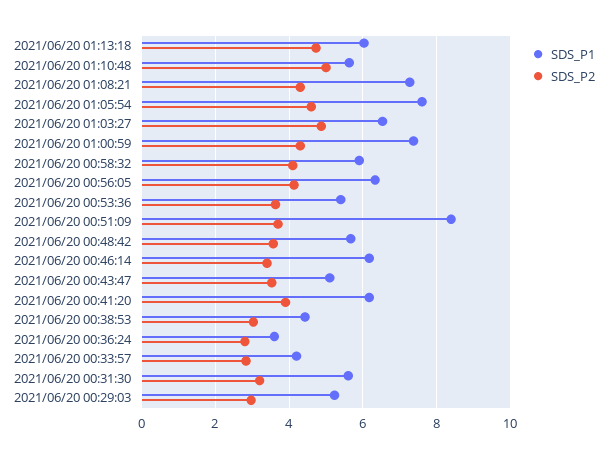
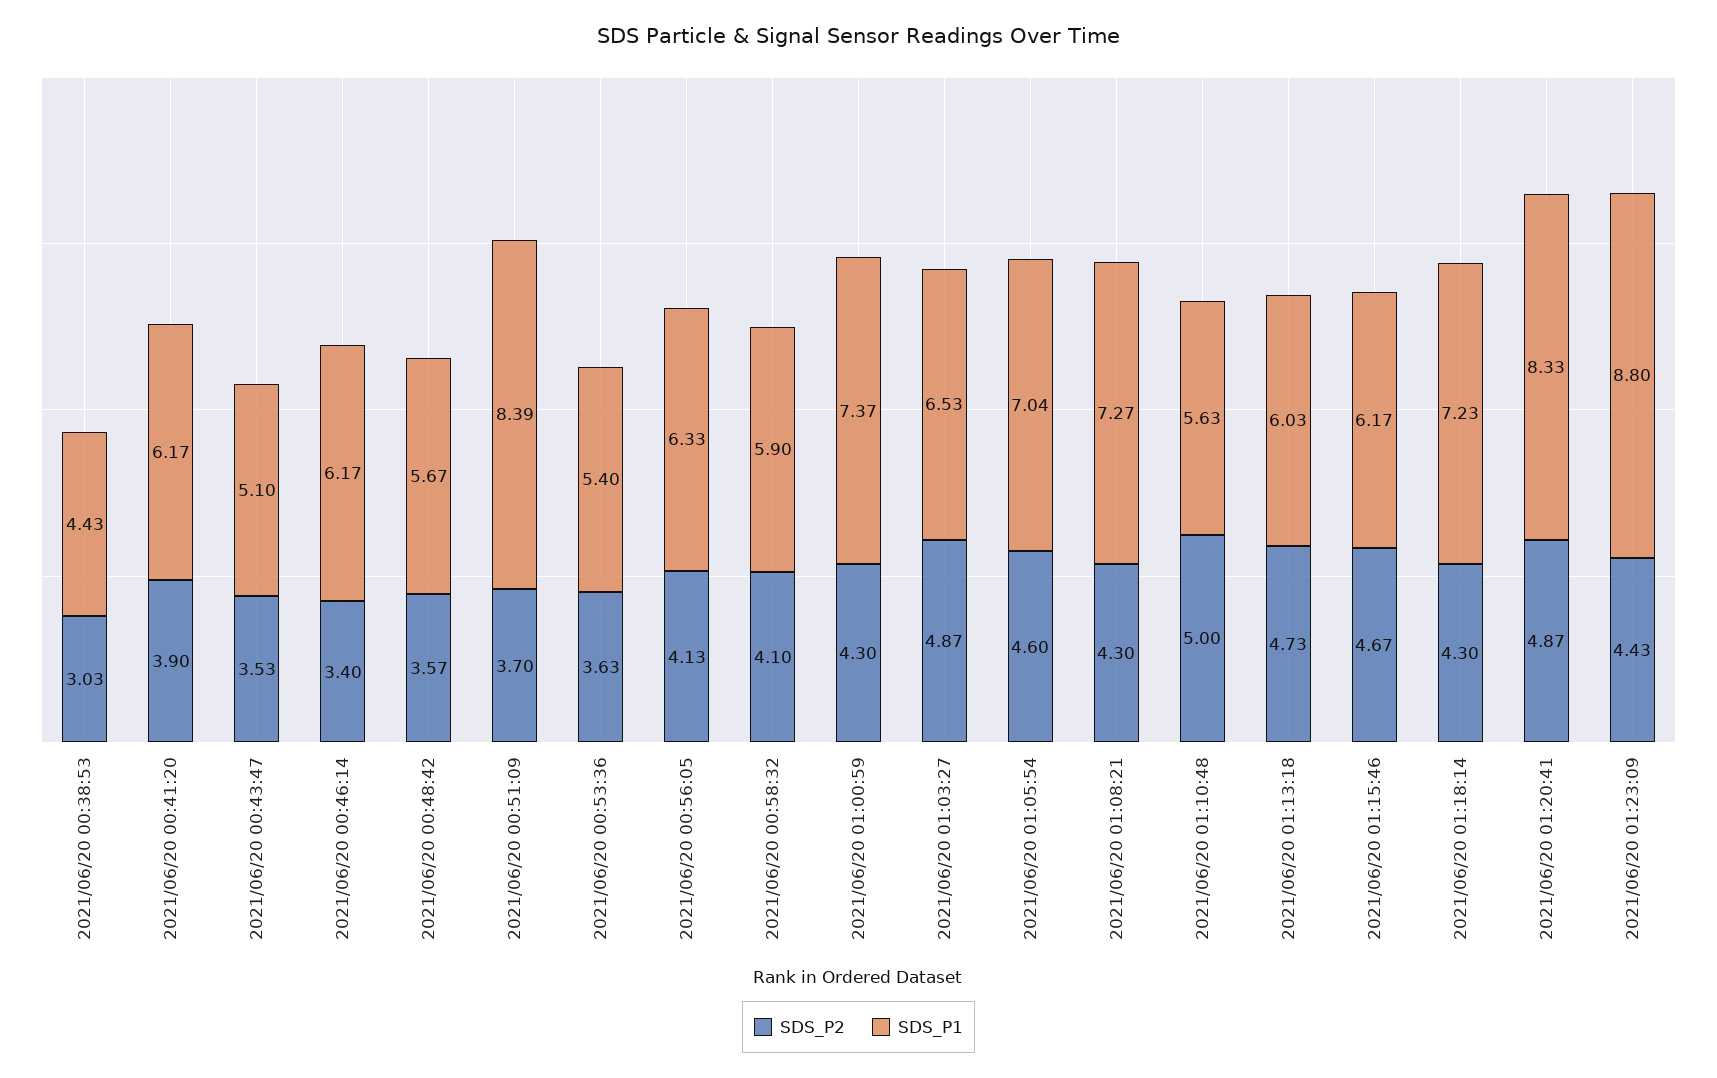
SDS_P1, 2021/06/20 01:05:54: 7.6 -> 7.04
SDS_P1, 2021/06/20 00:36:24: 3.6 -> none
SDS_P2, 2021/06/20 00:36:24: 2.8 -> none
SDS_P1, 2021/06/20 00:33:57: 4.2 -> none
SDS_P2, 2021/06/20 00:33:57: 2.8 -> none
SDS_P1, 2021/06/20 00:31:30: 5.6 -> none
SDS_P2, 2021/06/20 00:31:30: 3.2 -> none
SDS_P1, 2021/06/20 00:29:03: 5.2 -> none
SDS_P2, 2021/06/20 00:29:03: 3 -> none
SDS_P2, 2021/06/20 01:15:46: none -> 4.67
SDS_P1, 2021/06/20 01:15:46: none -> 6.17
SDS_P2, 2021/06/20 01:18:14: none -> 4.3
SDS_P1, 2021/06/20 01:18:14: none -> 7.23
SDS_P2, 2021/06/20 01:20:41: none -> 4.87
SDS_P1, 2021/06/20 01:20:41: none -> 8.33
SDS_P2, 2021/06/20 01:23:09: none -> 4.43
SDS_P1, 2021/06/20 01:23:09: none -> 8.8

